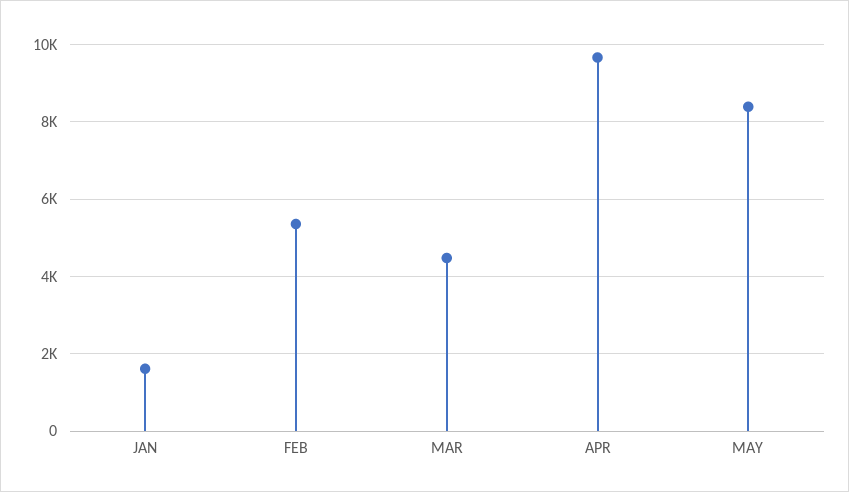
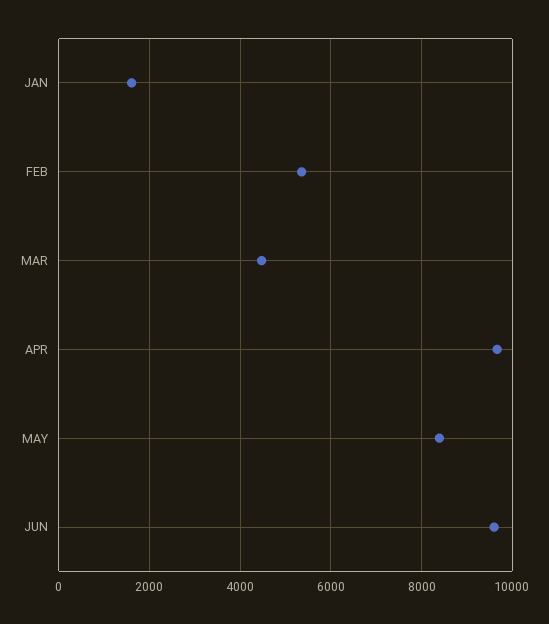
JUN: none -> 9600

